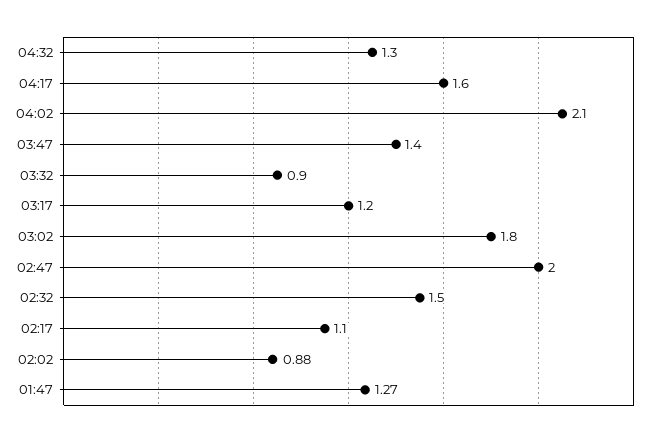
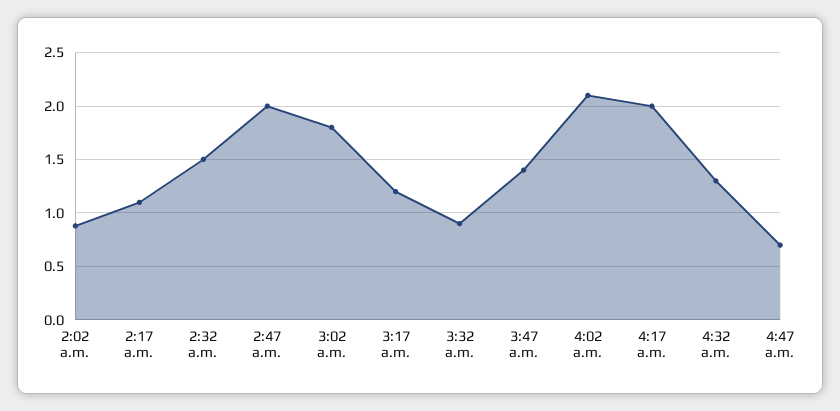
04:17: 1.6 -> 2
01:47: 1.27 -> none
4:47 a.m.: none -> 0.7

